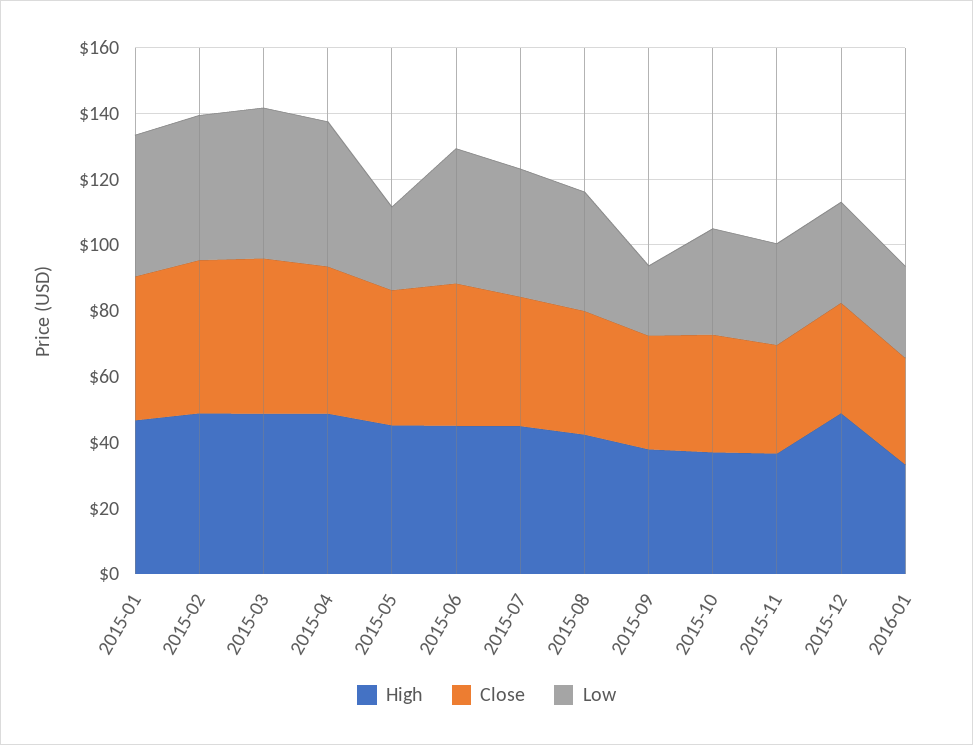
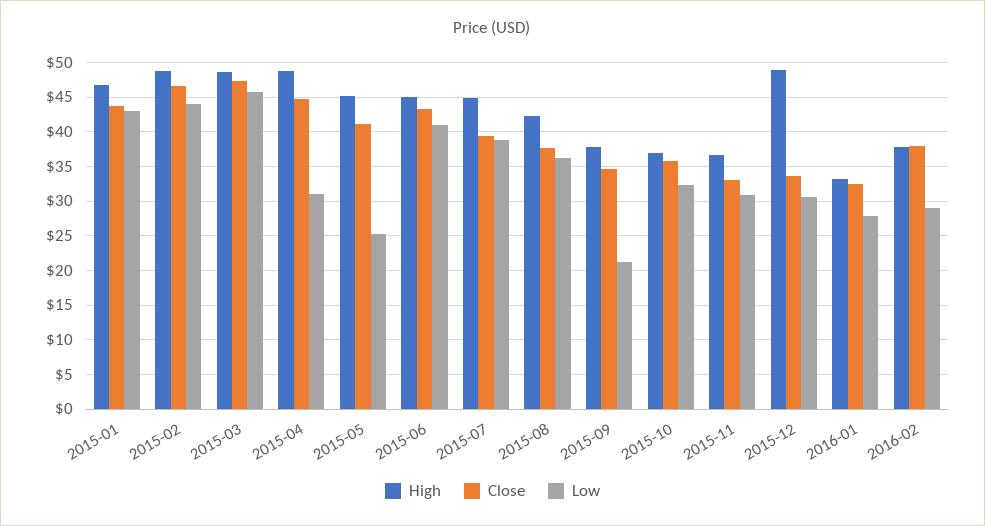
Low, 2015-04: 45 -> 31
High, 2016-02: none -> 38
Close, 2016-02: none -> 38
Low, 2016-02: none -> 29

